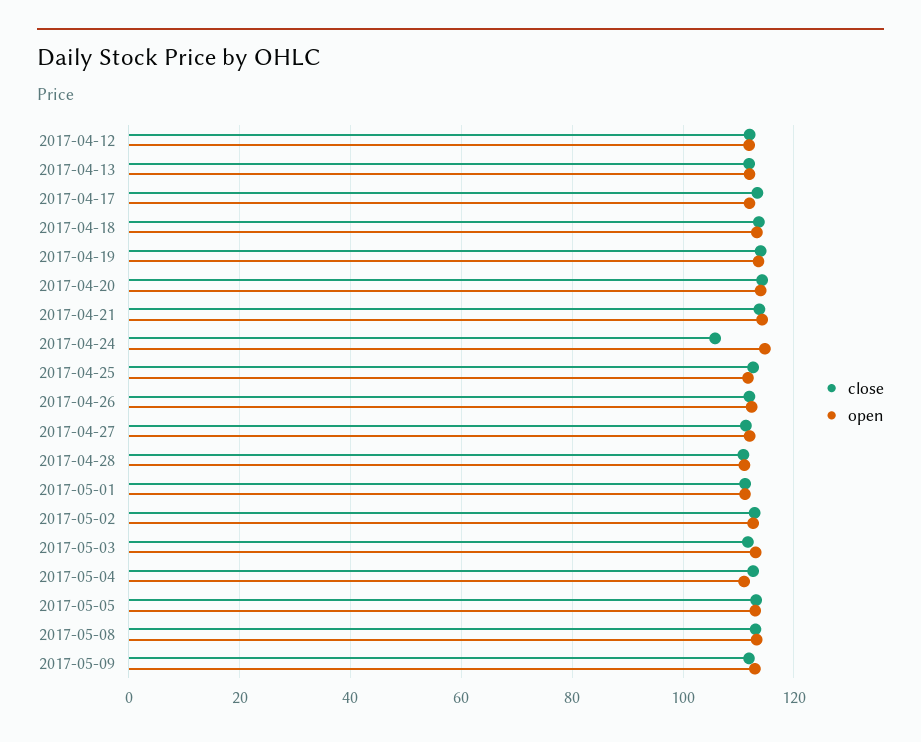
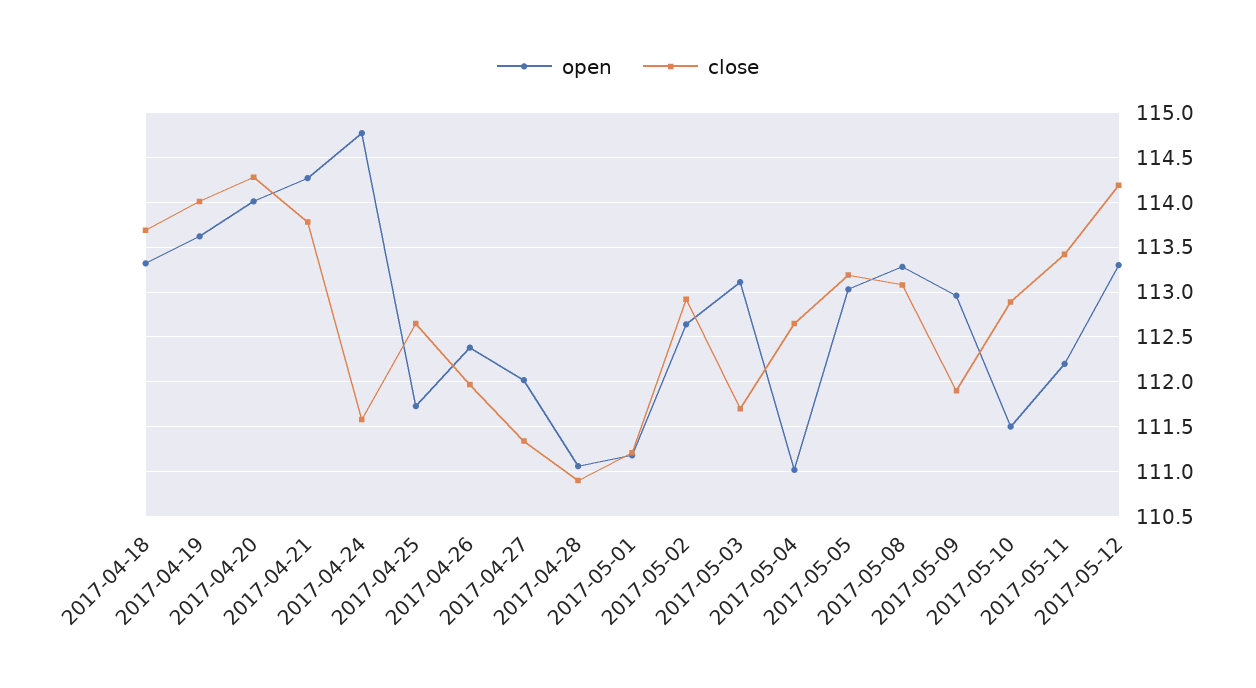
close, 2017-04-12: 112 -> none
open, 2017-04-12: 112 -> none
close, 2017-04-13: 112 -> none
open, 2017-04-13: 112 -> none
close, 2017-04-17: 114 -> none
open, 2017-04-17: 112 -> none
close, 2017-04-24: 106 -> 111.6
open, 2017-05-10: none -> 111.5
close, 2017-05-10: none -> 112.9
open, 2017-05-11: none -> 112.2
close, 2017-05-11: none -> 113.4
open, 2017-05-12: none -> 113.3
close, 2017-05-12: none -> 114.2

